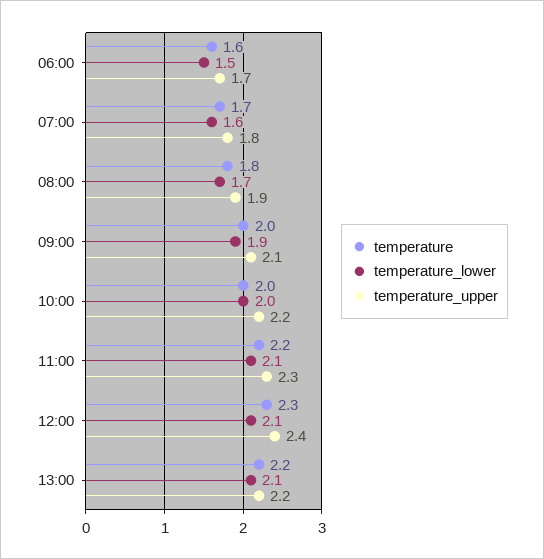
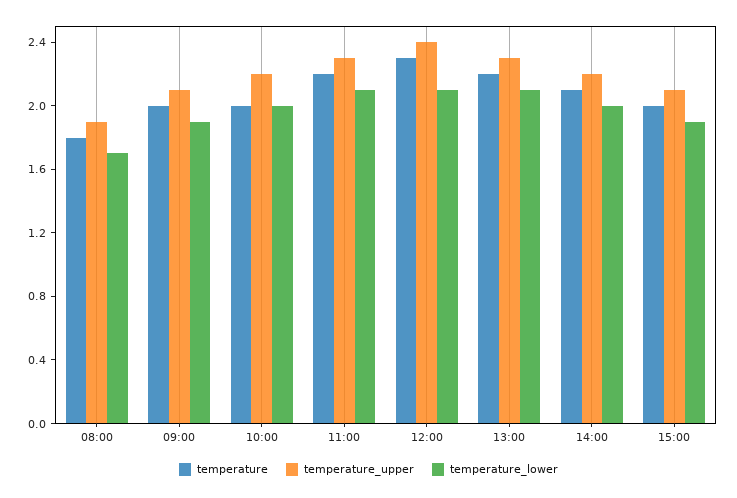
temperature, 06:00: 1.6 -> none
temperature_lower, 06:00: 1.5 -> none
temperature_upper, 06:00: 1.7 -> none
temperature, 07:00: 1.7 -> none
temperature_lower, 07:00: 1.6 -> none
temperature_upper, 07:00: 1.8 -> none
temperature_upper, 13:00: 2.2 -> 2.3
temperature, 14:00: none -> 2.1
temperature_upper, 14:00: none -> 2.2
temperature_lower, 14:00: none -> 2
temperature, 15:00: none -> 2
temperature_upper, 15:00: none -> 2.1
temperature_lower, 15:00: none -> 1.9

